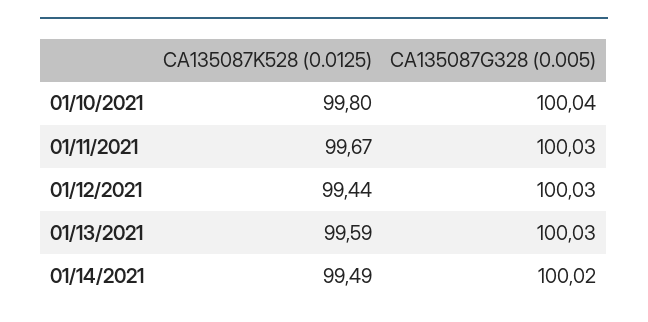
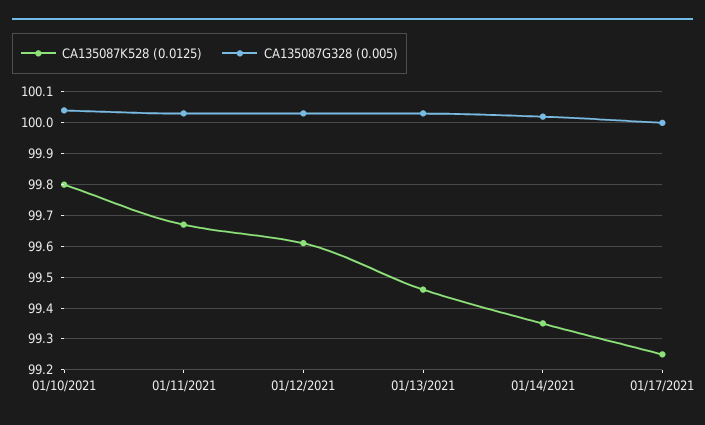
CA135087K528 (0.0125), 01/12/2021: 99.44 -> 99.6
CA135087K528 (0.0125), 01/13/2021: 99.59 -> 99.45
CA135087K528 (0.0125), 01/14/2021: 99.49 -> 99.35
CA135087K528 (0.0125), 01/17/2021: none -> 99.25
CA135087G328 (0.005), 01/17/2021: none -> 100

